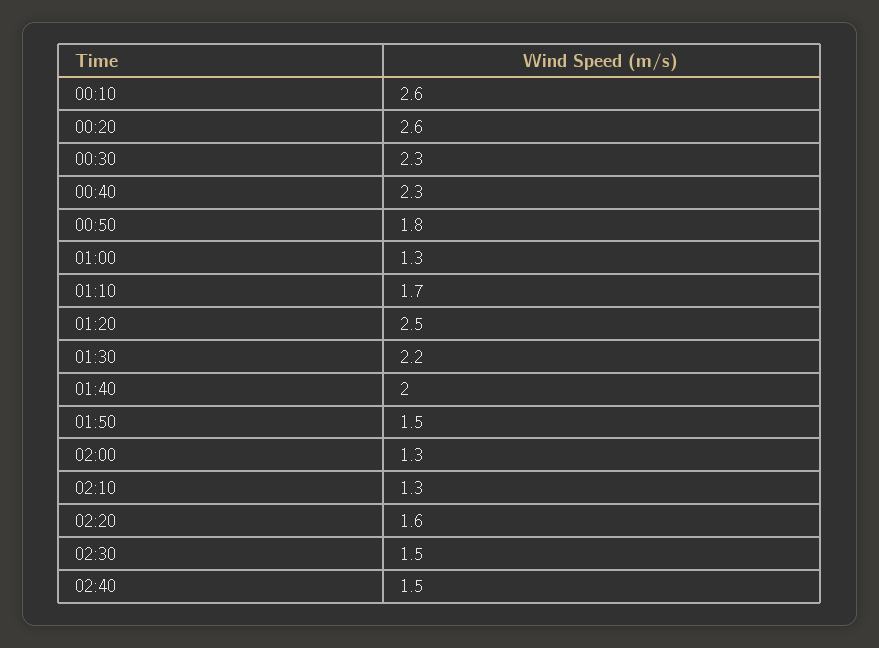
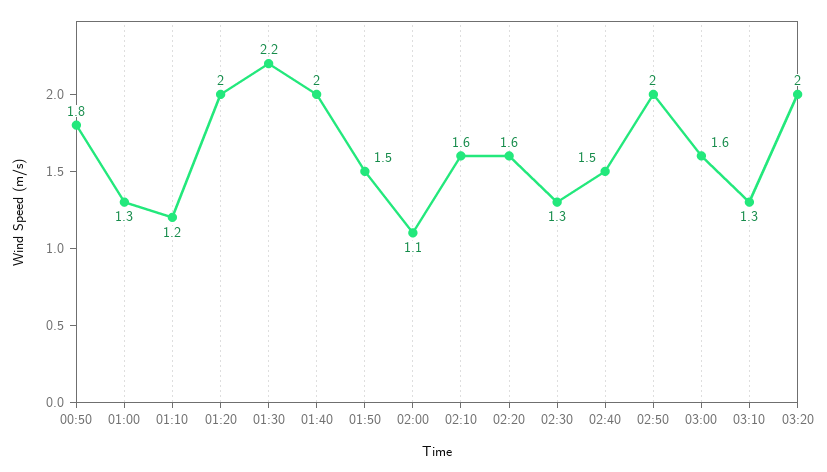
00:10: 2.6 -> none
00:20: 2.6 -> none
00:30: 2.3 -> none
00:40: 2.3 -> none
01:10: 1.7 -> 1.2
01:20: 2.5 -> 2
02:00: 1.3 -> 1.1
02:10: 1.3 -> 1.6
02:30: 1.5 -> 1.3
02:50: none -> 2
03:00: none -> 1.6
03:10: none -> 1.3
03:20: none -> 2

